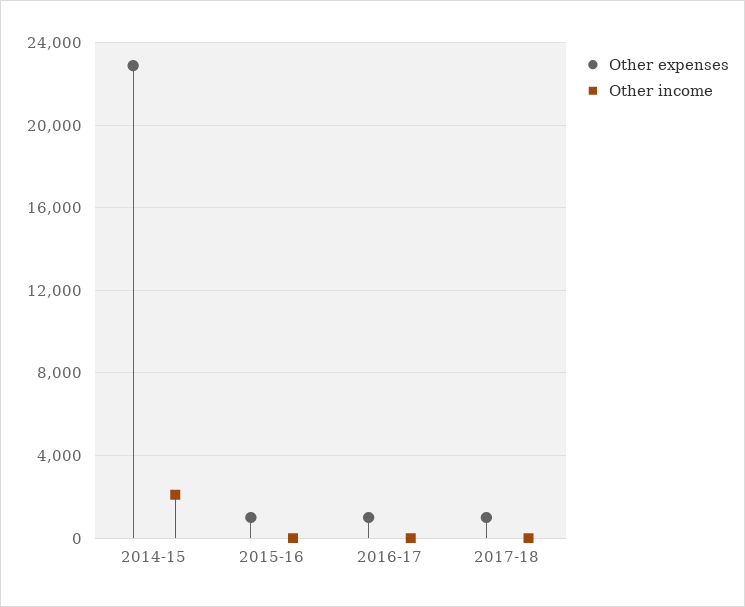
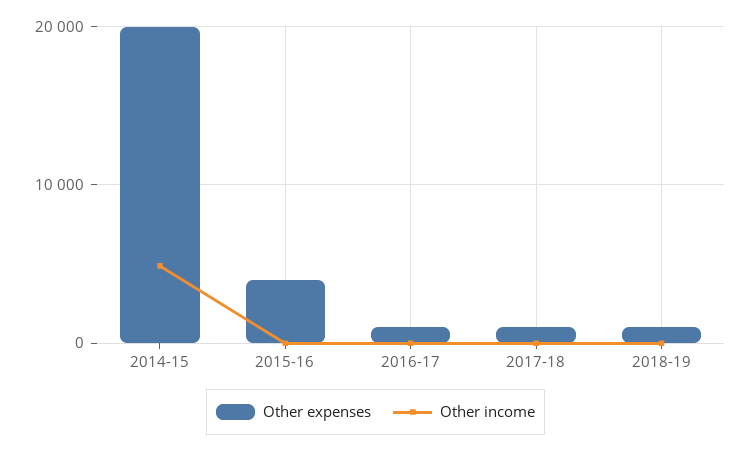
Other expenses, 2014-15: 23000 -> 20000
Other income, 2014-15: 2000 -> 5000
Other expenses, 2015-16: 1000 -> 4000
Other expenses, 2018-19: none -> 1000
Other income, 2018-19: none -> 0

